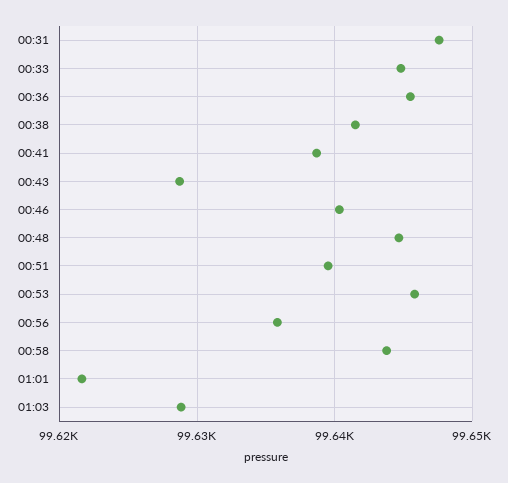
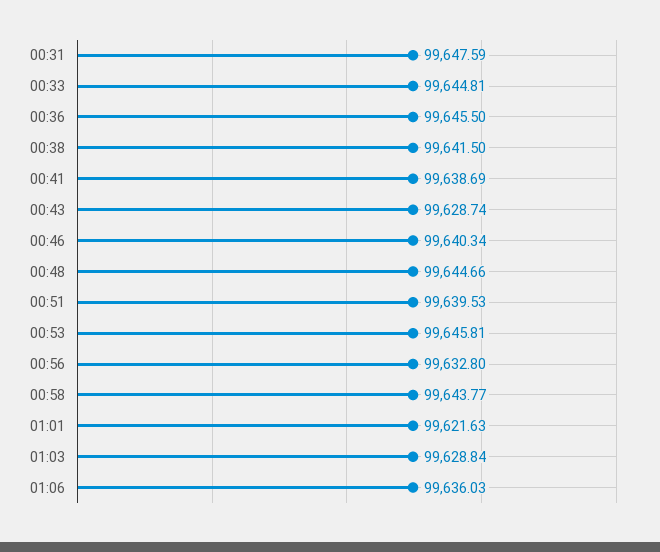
00:56: 99636 -> 99632.8
01:06: none -> 99636.03

